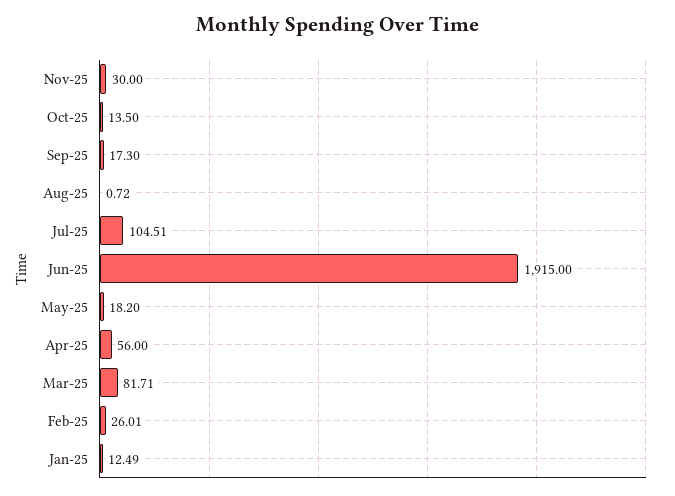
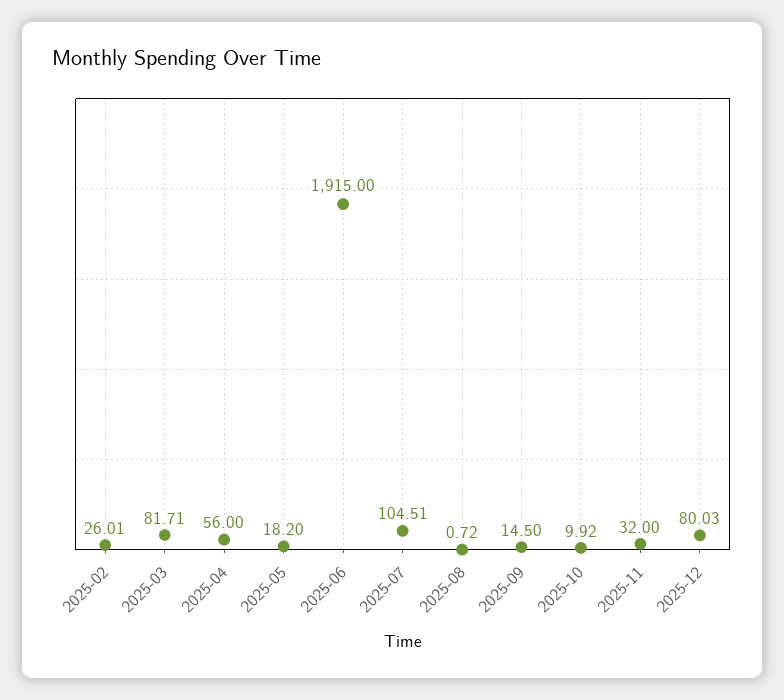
Nov-25: 30 -> 32
Oct-25: 13.5 -> 9.92
Sep-25: 17.3 -> 14.5
Jan-25: 12.49 -> none
2025-12: none -> 80.03

